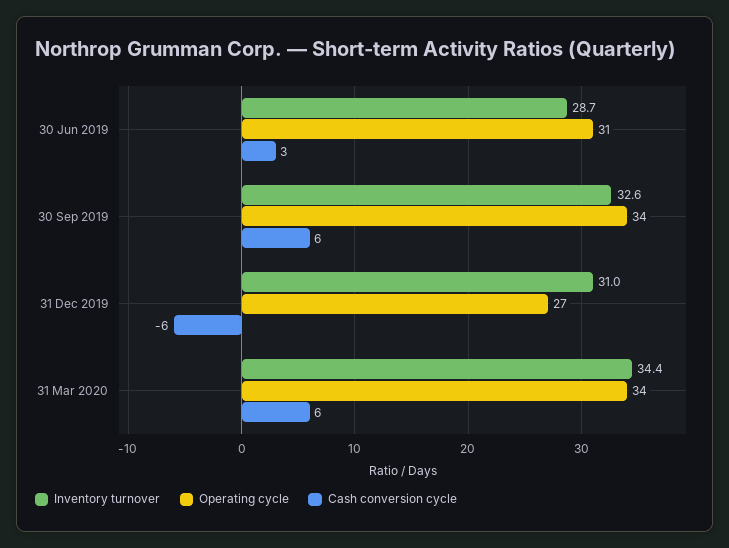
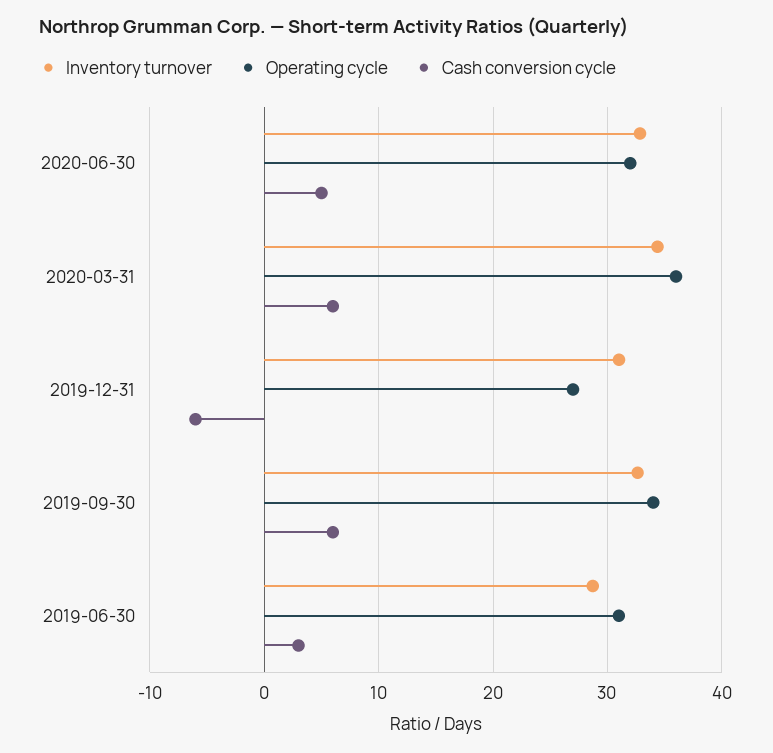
Operating cycle, 31 Mar 2020: 34 -> 36
Inventory turnover, 2020-06-30: none -> 33
Operating cycle, 2020-06-30: none -> 32
Cash conversion cycle, 2020-06-30: none -> 5

